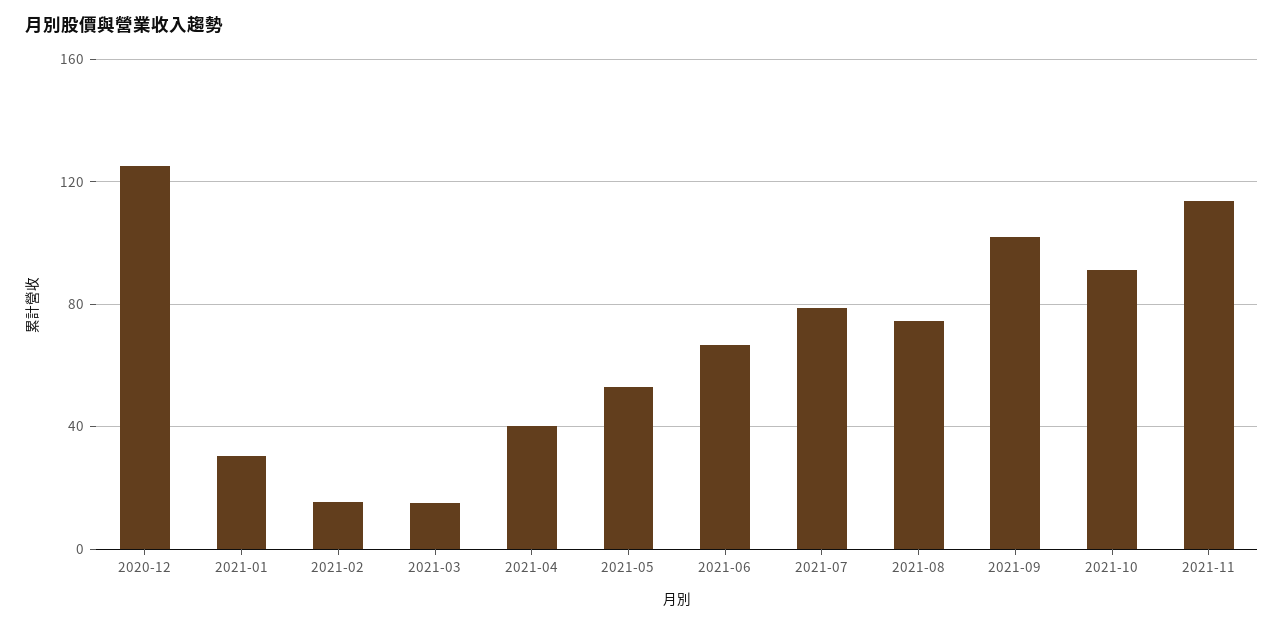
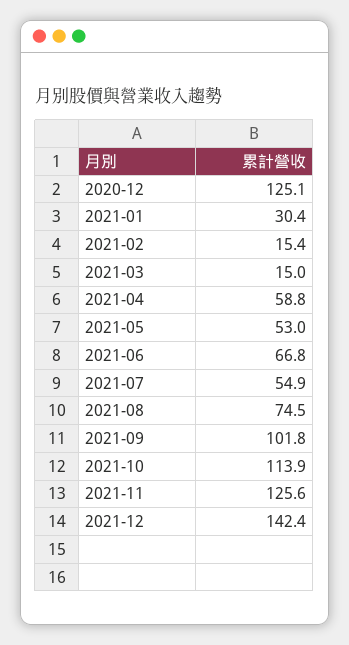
2021-04: 40 -> 58.8
2021-07: 80 -> 54.9
2021-10: 90 -> 113.9
2021-11: 115 -> 125.6
2021-12: none -> 142.4

